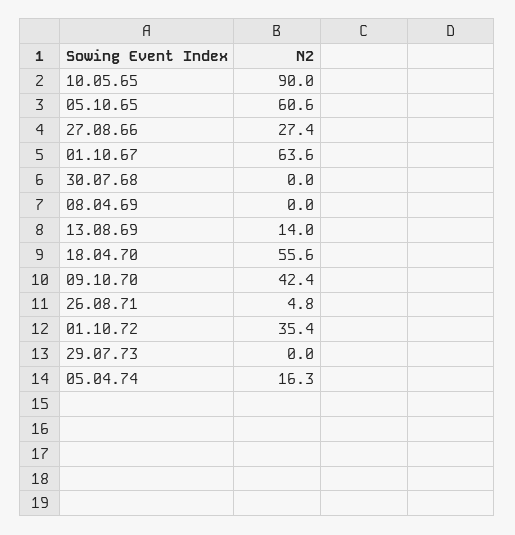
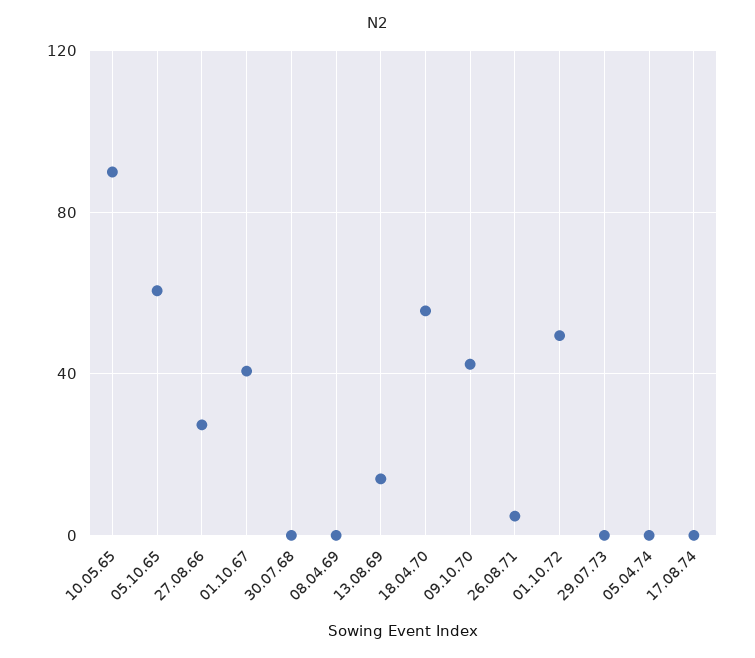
01.10.67: 63.6 -> 40
01.10.72: 35.4 -> 50
05.04.74: 16.3 -> 0
17.08.74: none -> 0

